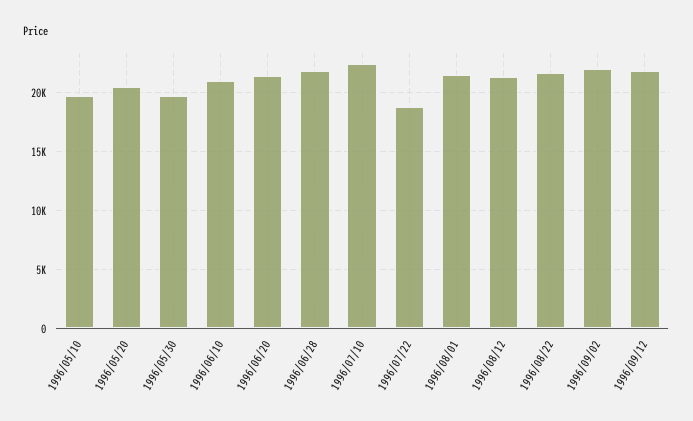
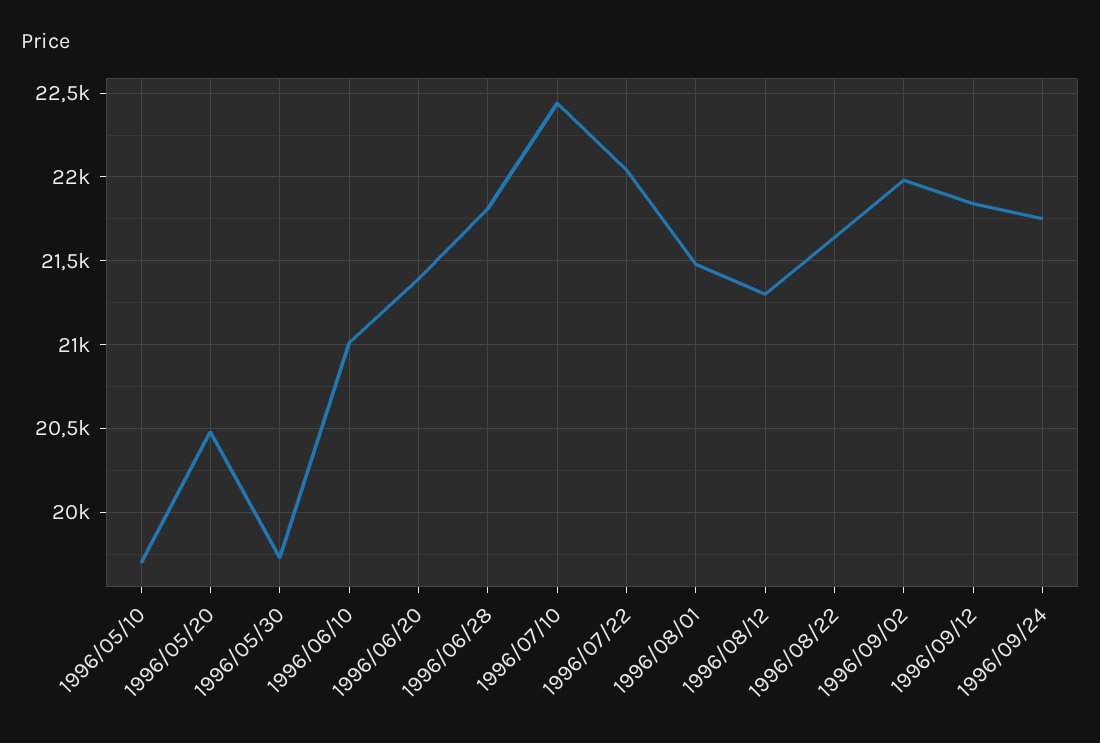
1996/07/22: 19000 -> 22050
1996/09/24: none -> 21750

